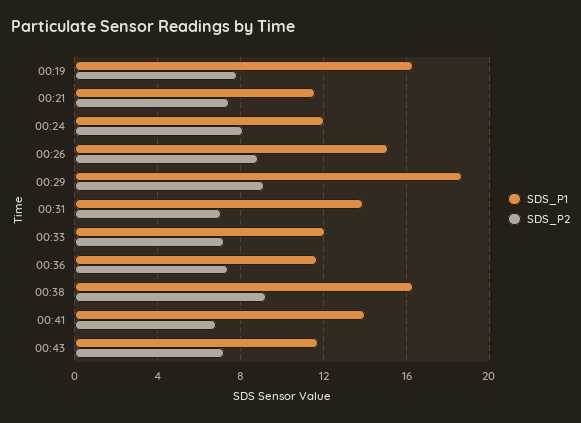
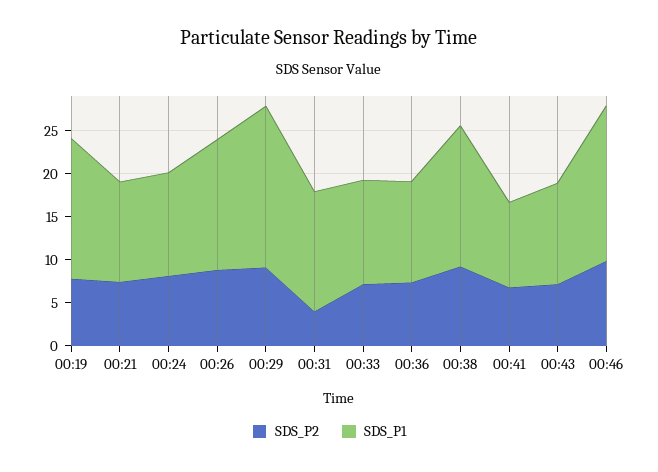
SDS_P2, 00:31: 7 -> 4
SDS_P1, 00:41: 14 -> 10
SDS_P2, 00:46: none -> 10
SDS_P1, 00:46: none -> 18

